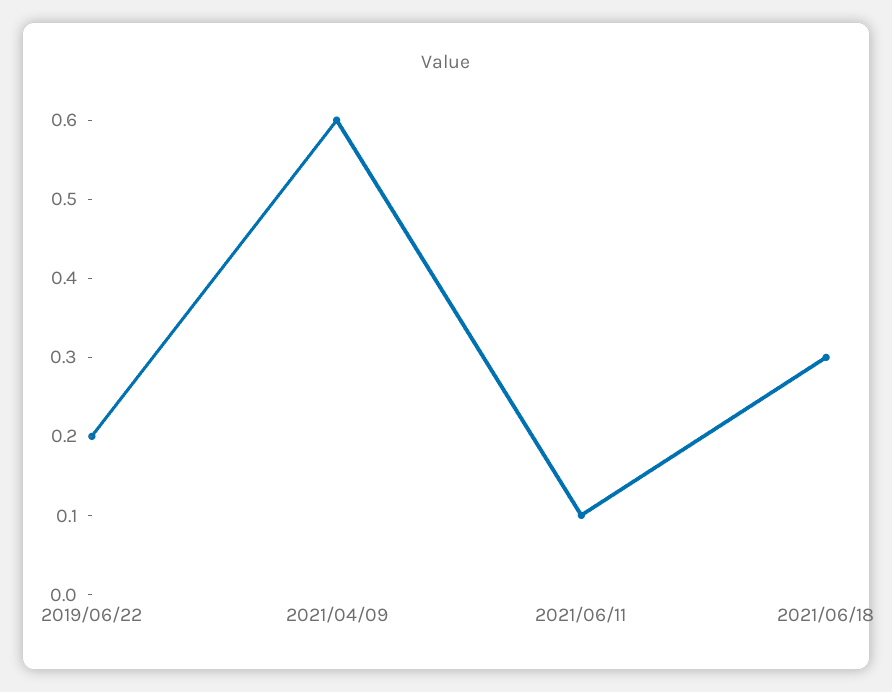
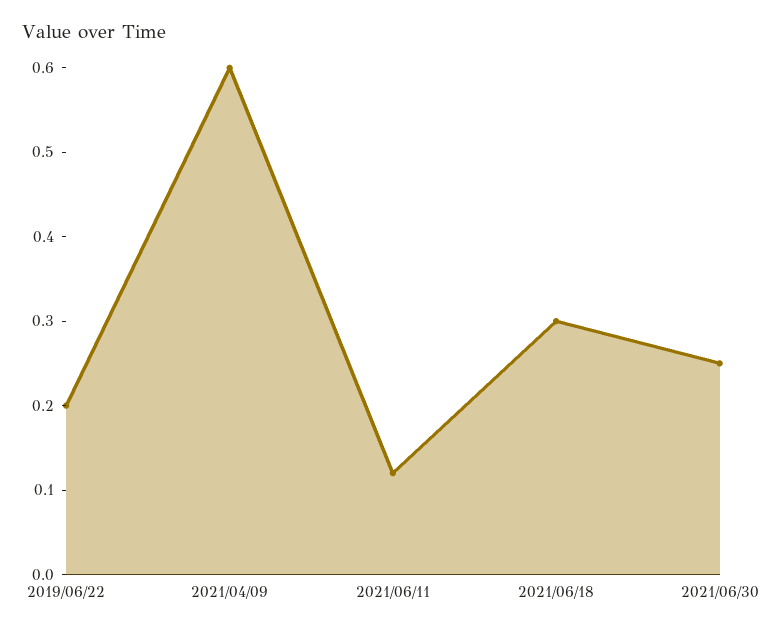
2021/06/11: 0.1 -> 0.12
2021/06/30: none -> 0.25

